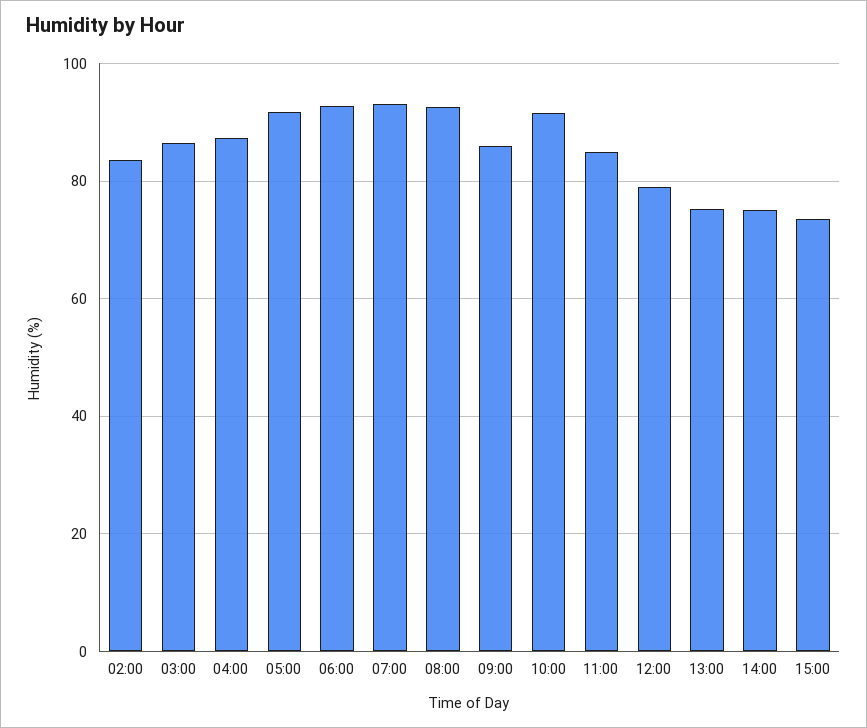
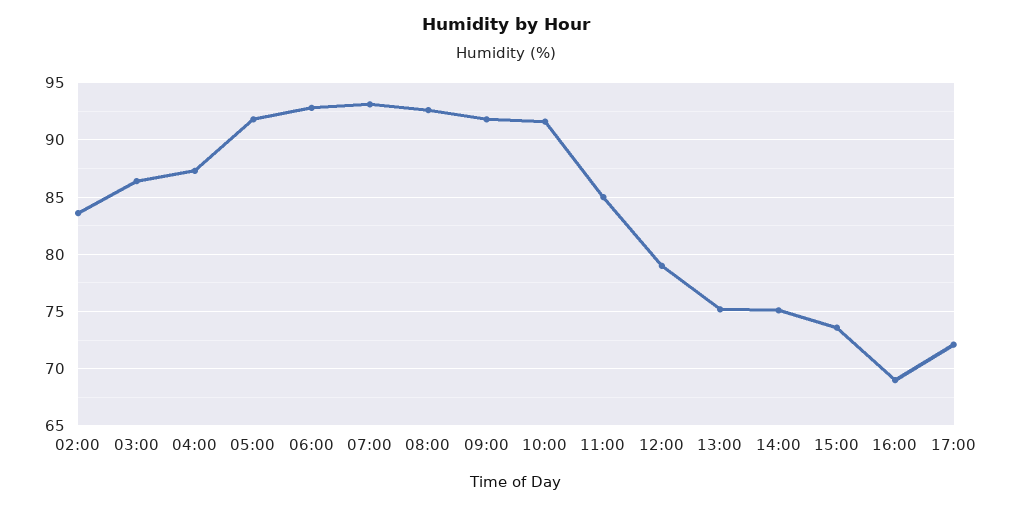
09:00: 86 -> 92
16:00: none -> 69
17:00: none -> 72

